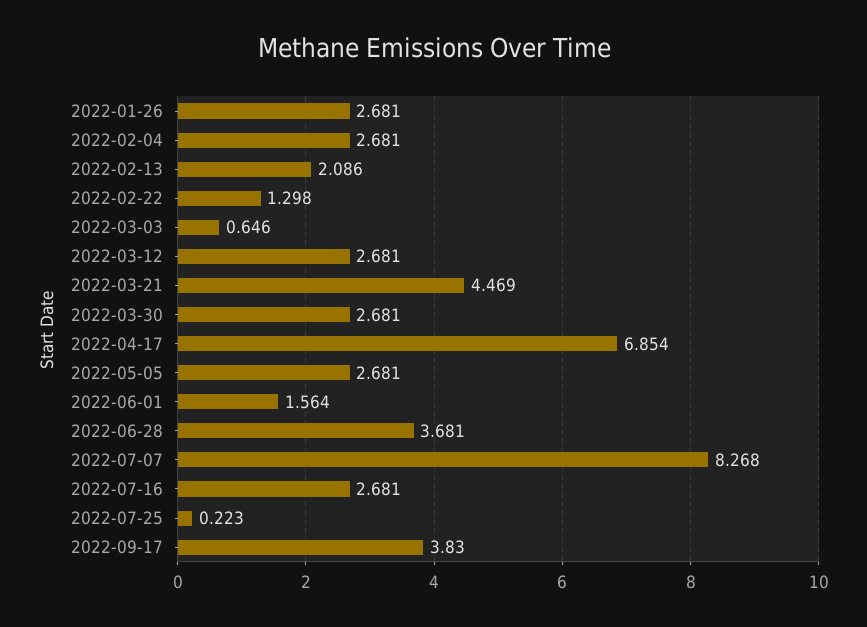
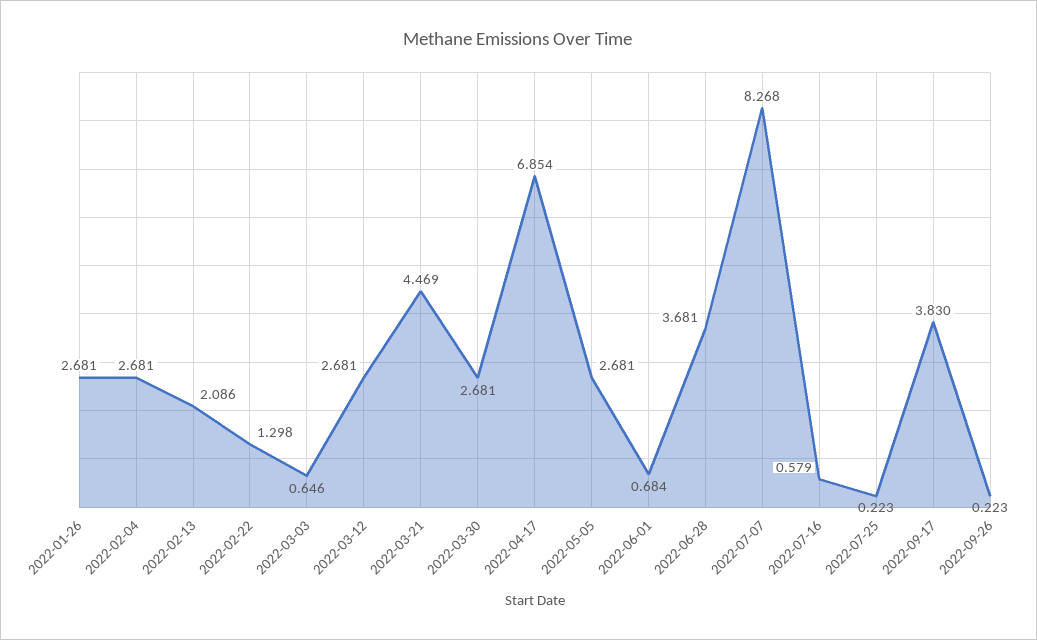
2022-06-01: 1.564 -> 0.684
2022-07-16: 2.681 -> 0.579
2022-09-26: none -> 0.223

